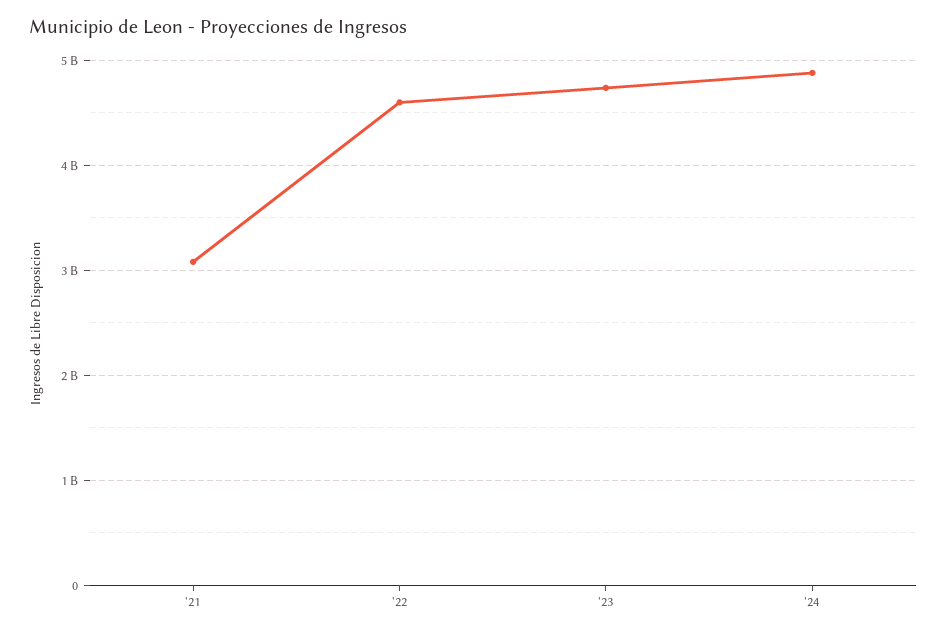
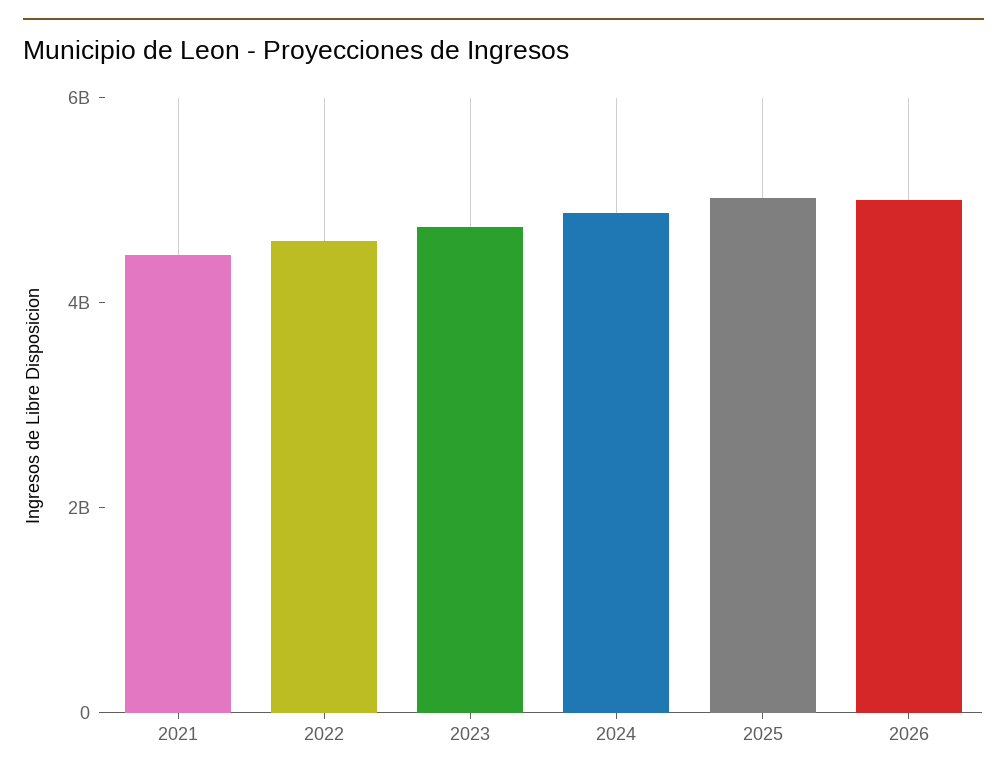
'21: 3100000000 -> 4500000000
2025: none -> 5000000000
2026: none -> 5000000000

